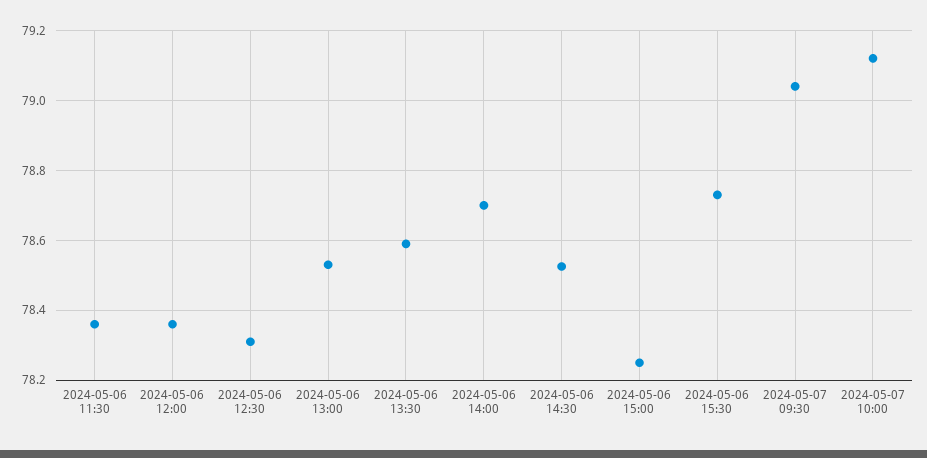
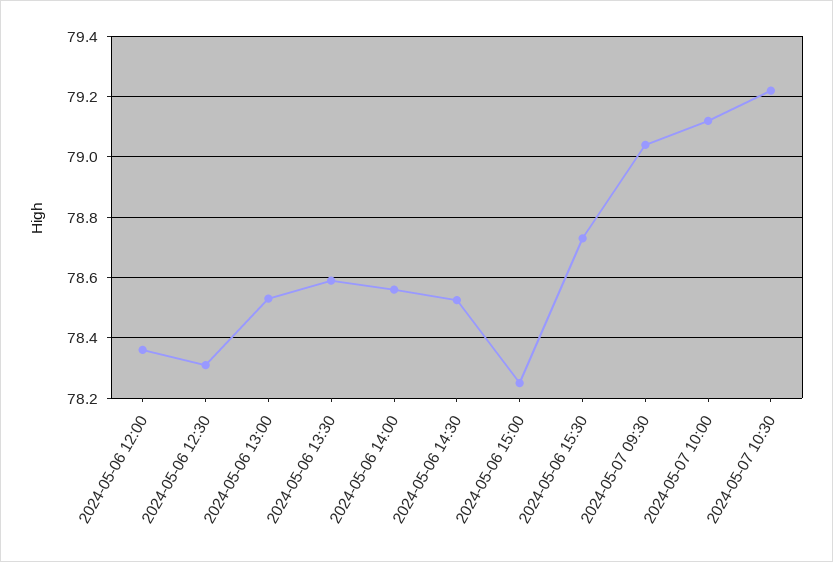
2024-05-06 11:30: 78.36 -> none
2024-05-06 14:00: 78.7 -> 78.56
2024-05-07 10:30: none -> 79.22

